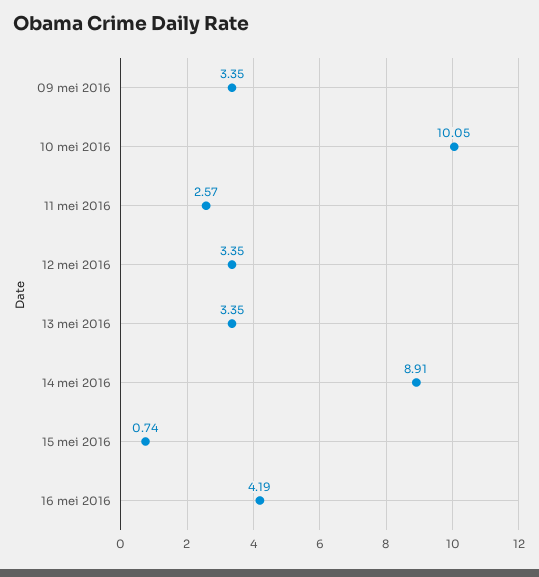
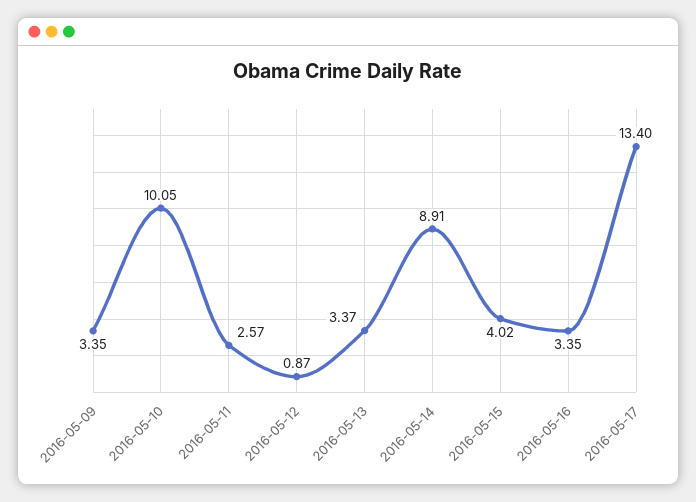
12 mei 2016: 3.35 -> 0.87
13 mei 2016: 3.35 -> 3.37
15 mei 2016: 0.74 -> 4.02
16 mei 2016: 4.19 -> 3.35
2016-05-17: none -> 13.4

